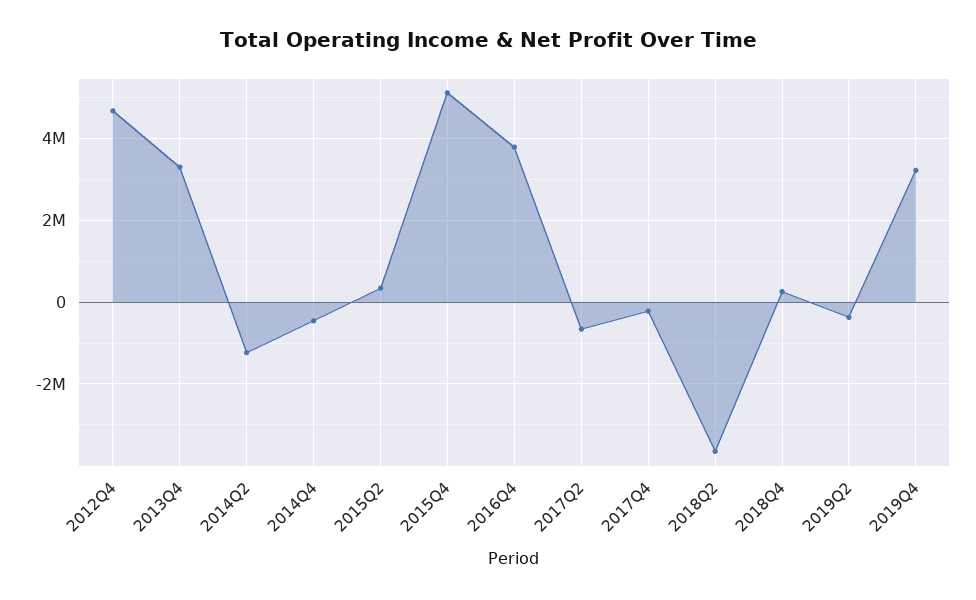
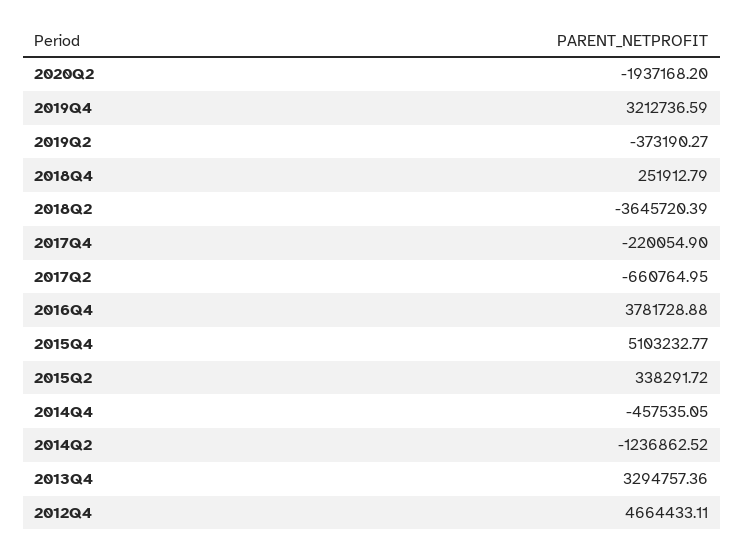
2020Q2: none -> -1937168.2

